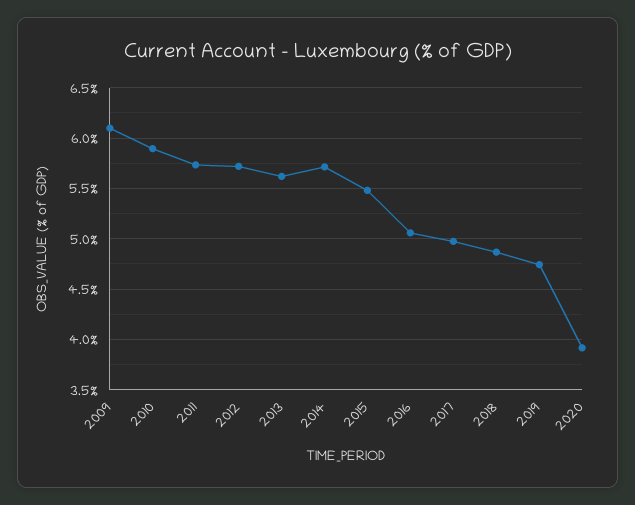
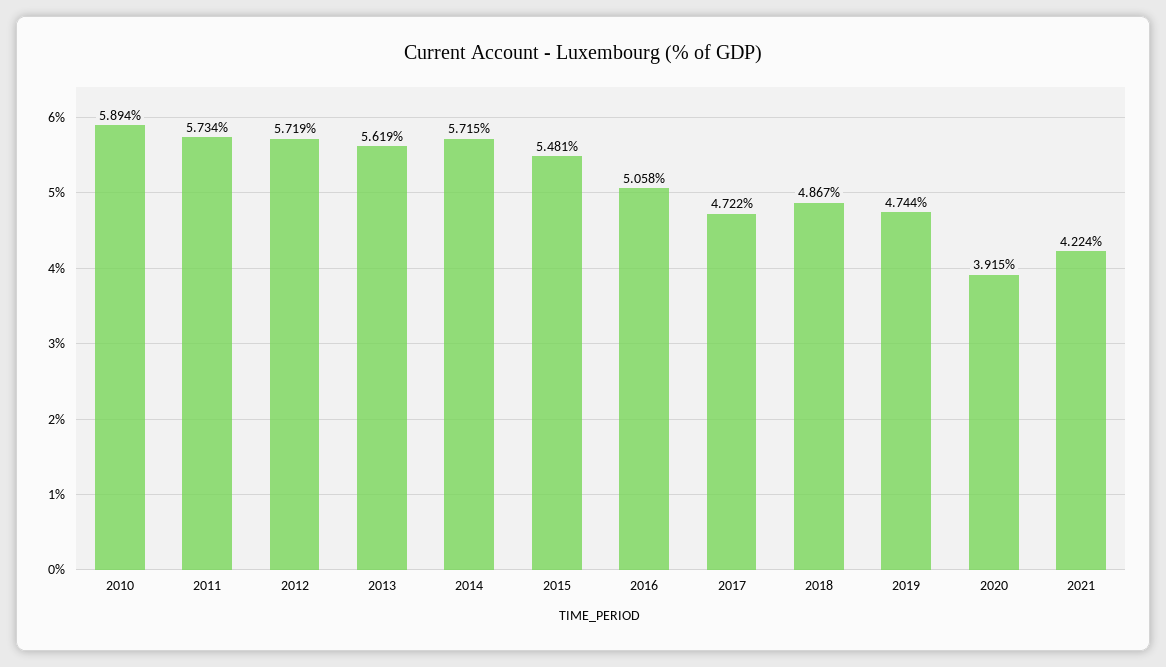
2009: 6.1 -> none
2017: 5 -> 4.722
2021: none -> 4.224

